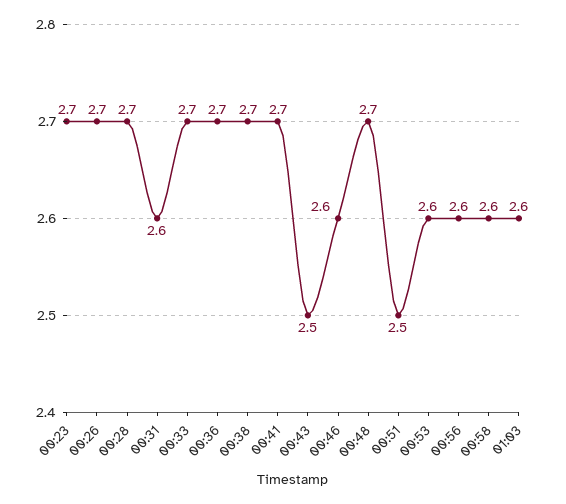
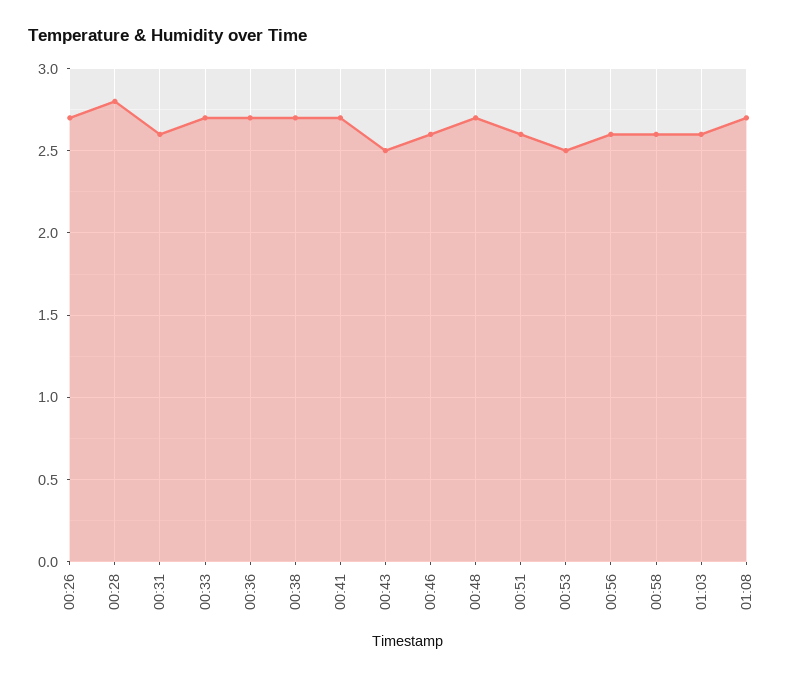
00:23: 2.7 -> none
00:28: 2.7 -> 2.8
00:51: 2.5 -> 2.6
00:53: 2.6 -> 2.5
01:08: none -> 2.7

